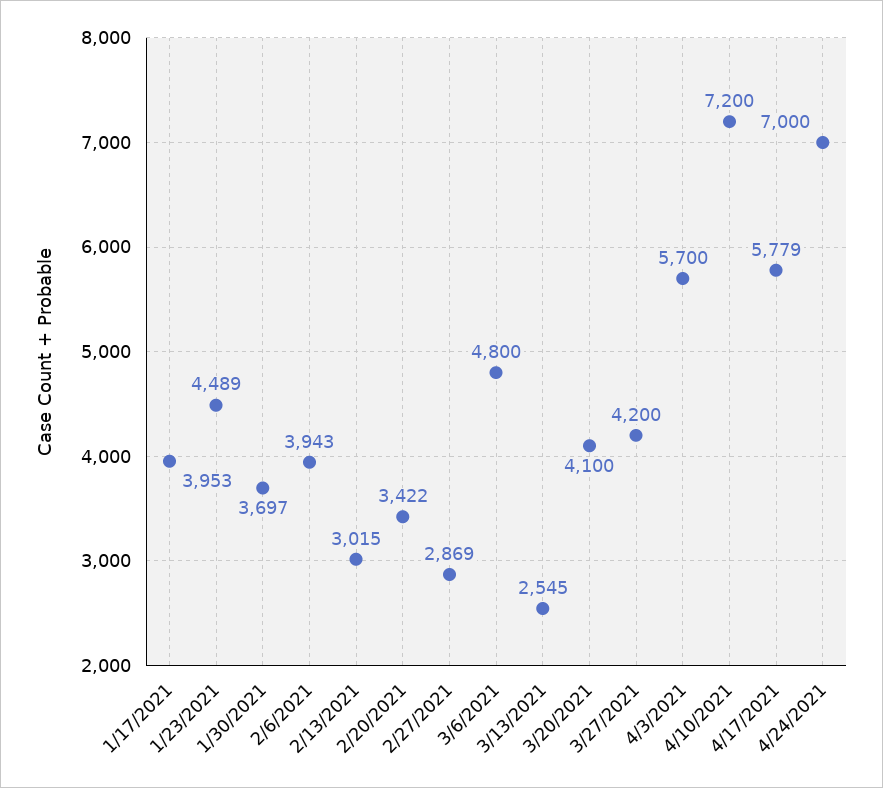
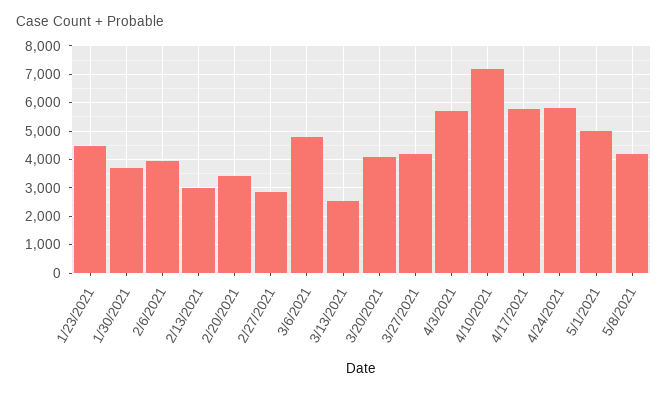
1/17/2021: 3953 -> none
4/24/2021: 7000 -> 5750
5/1/2021: none -> 5000
5/8/2021: none -> 4250

